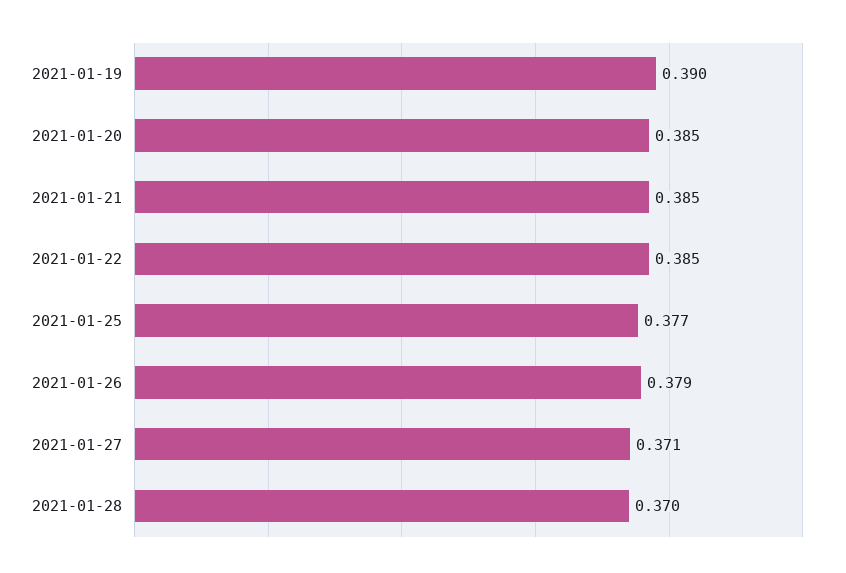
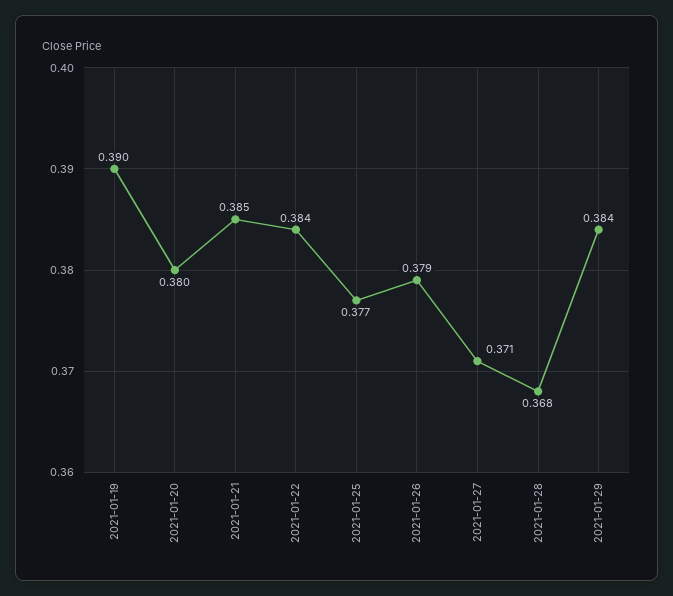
2021-01-20: 0.385 -> 0.38
2021-01-22: 0.385 -> 0.384
2021-01-28: 0.37 -> 0.368
2021-01-29: none -> 0.384

